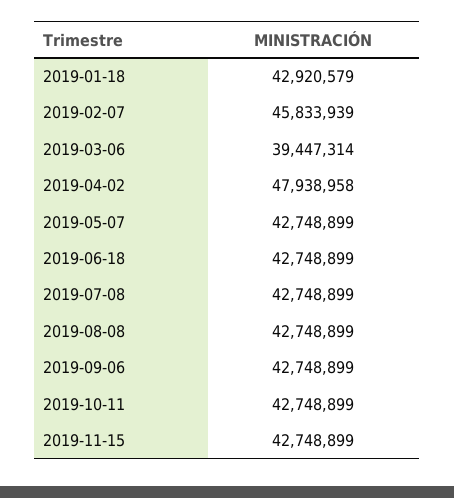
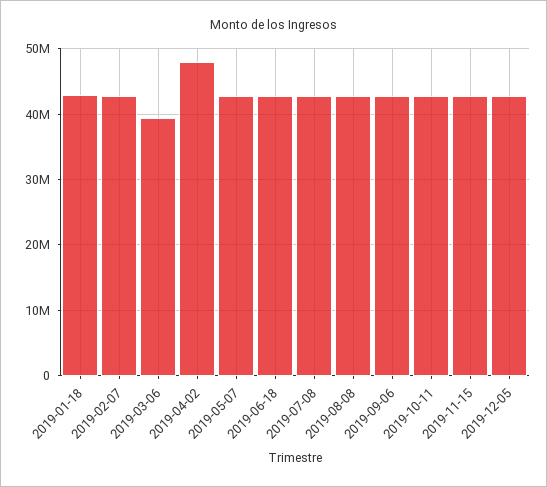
2019-02-07: 45833939 -> 43000000
2019-12-05: none -> 43000000

